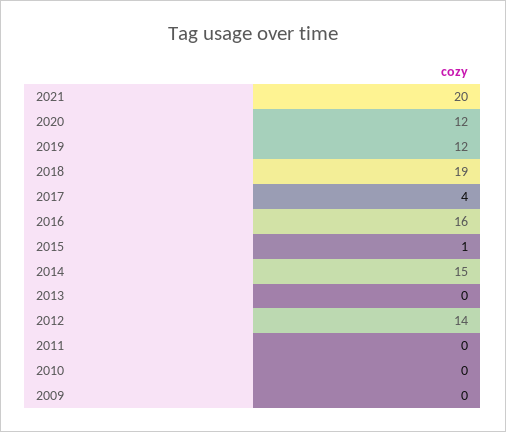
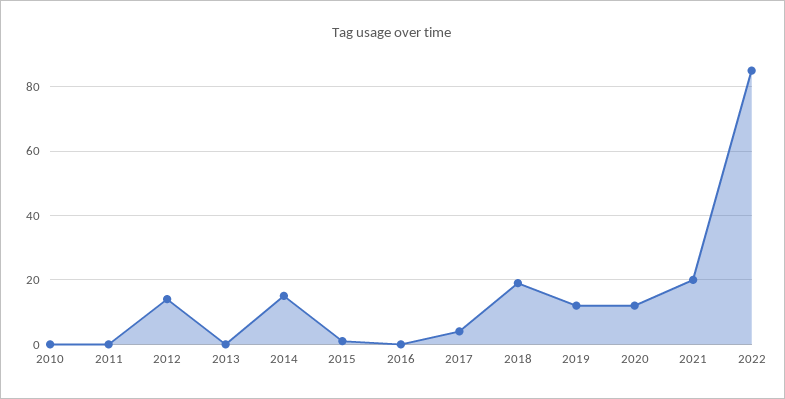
2016: 16 -> 0
2009: 0 -> none
2022: none -> 85

